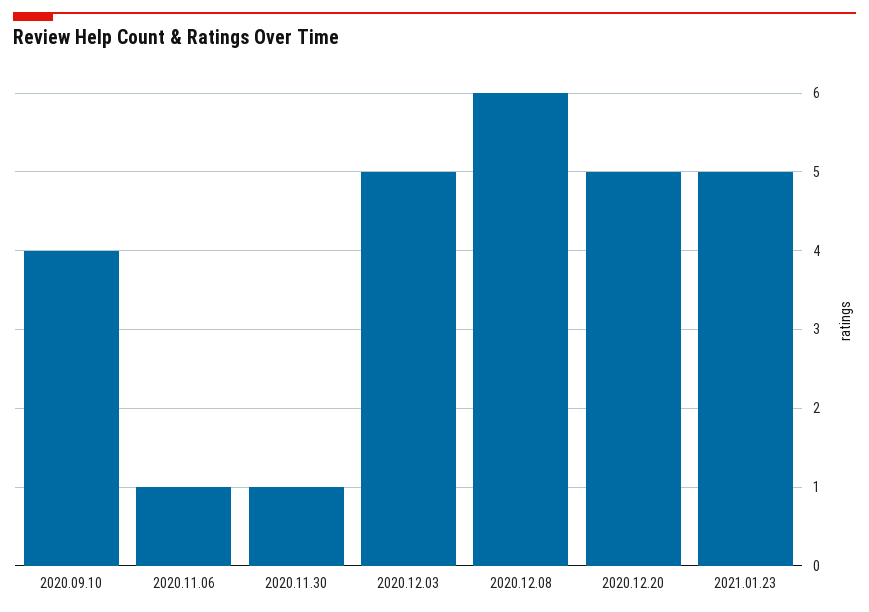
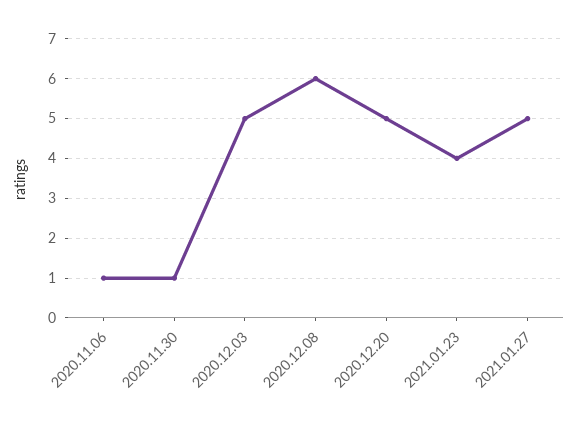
2020.09.10: 4 -> none
2021.01.23: 5 -> 4
2021.01.27: none -> 5

